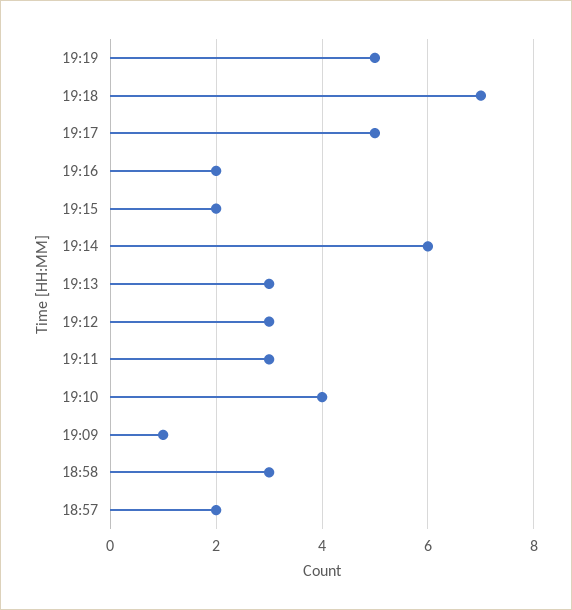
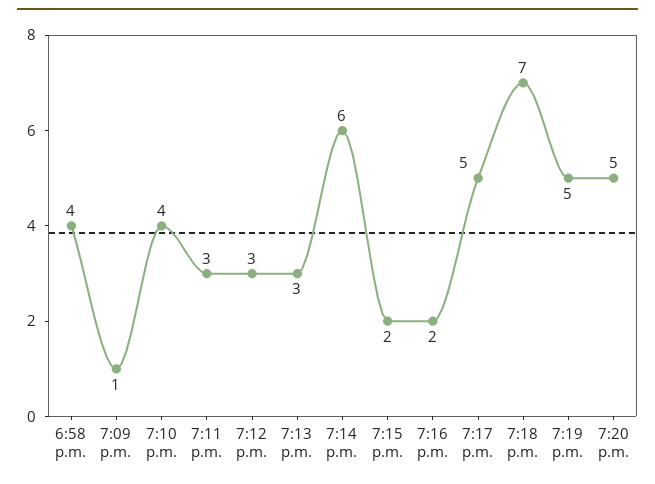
18:58: 3 -> 4
18:57: 2 -> none
7:20 p.m.: none -> 5

